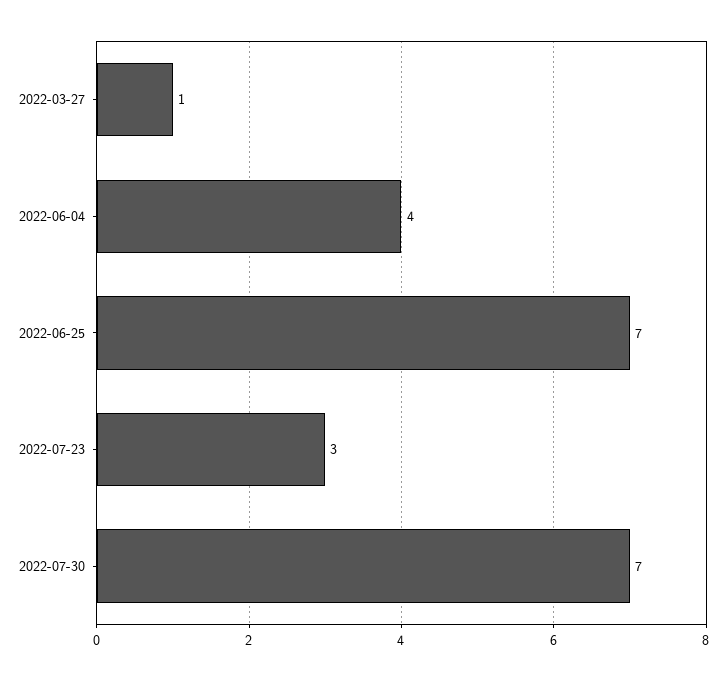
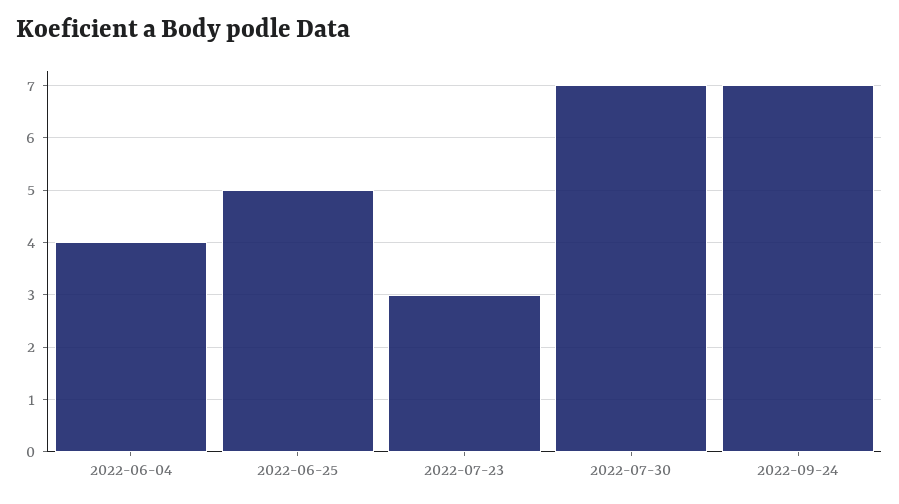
2022-03-27: 1 -> none
2022-06-25: 7 -> 5
2022-09-24: none -> 7

